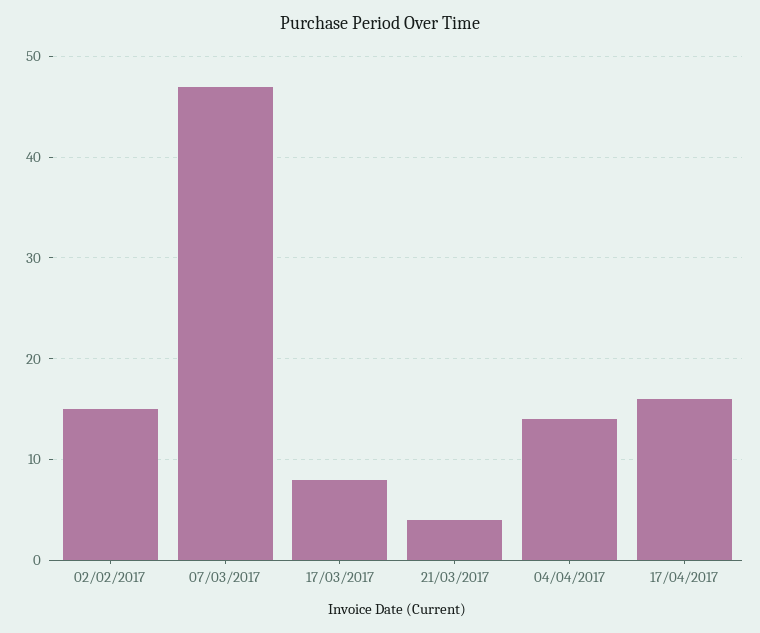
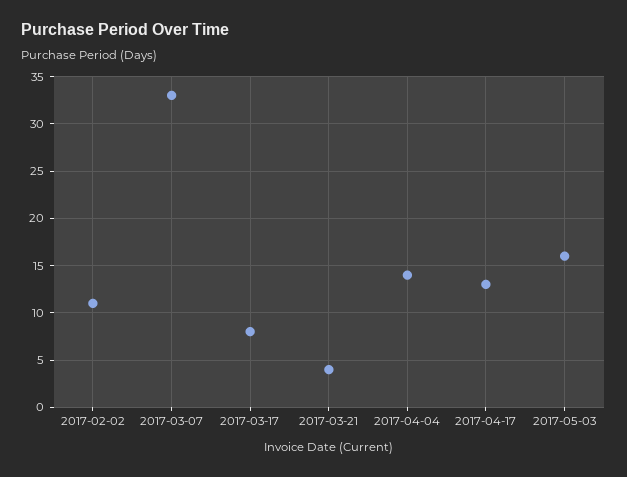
02/02/2017: 15 -> 11
07/03/2017: 47 -> 33
17/04/2017: 16 -> 13
2017-05-03: none -> 16

